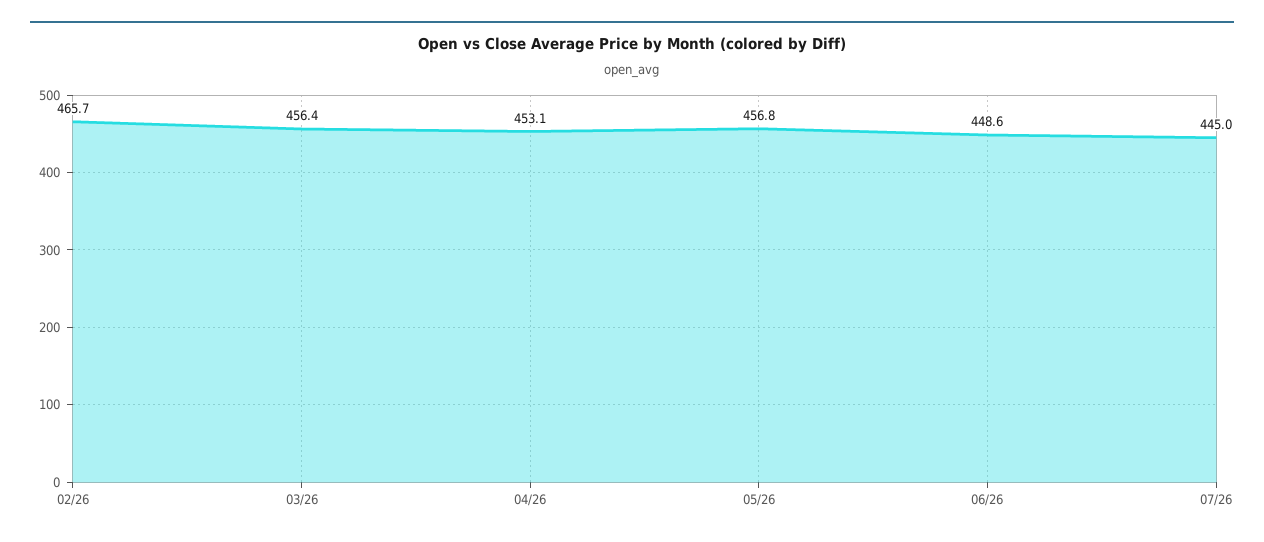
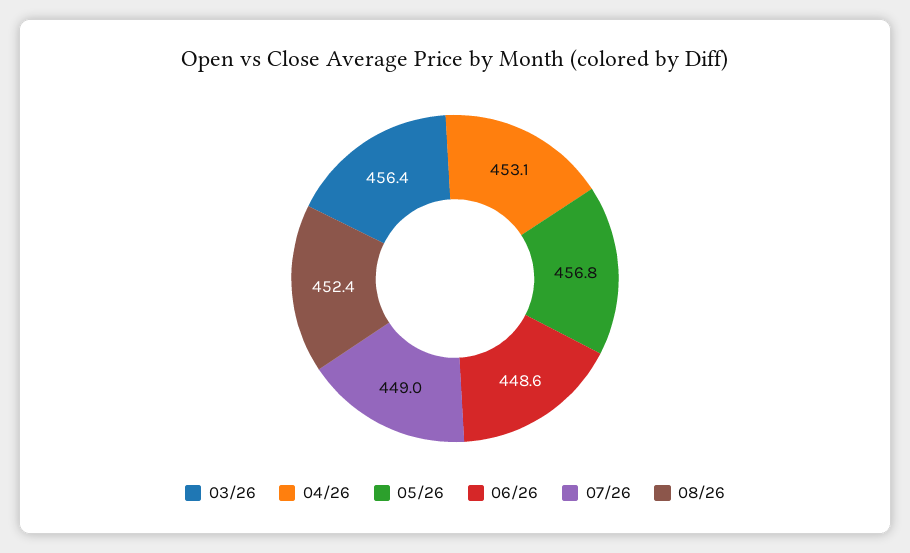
02/26: 465.7 -> none
07/26: 445 -> 449
08/26: none -> 452.4

